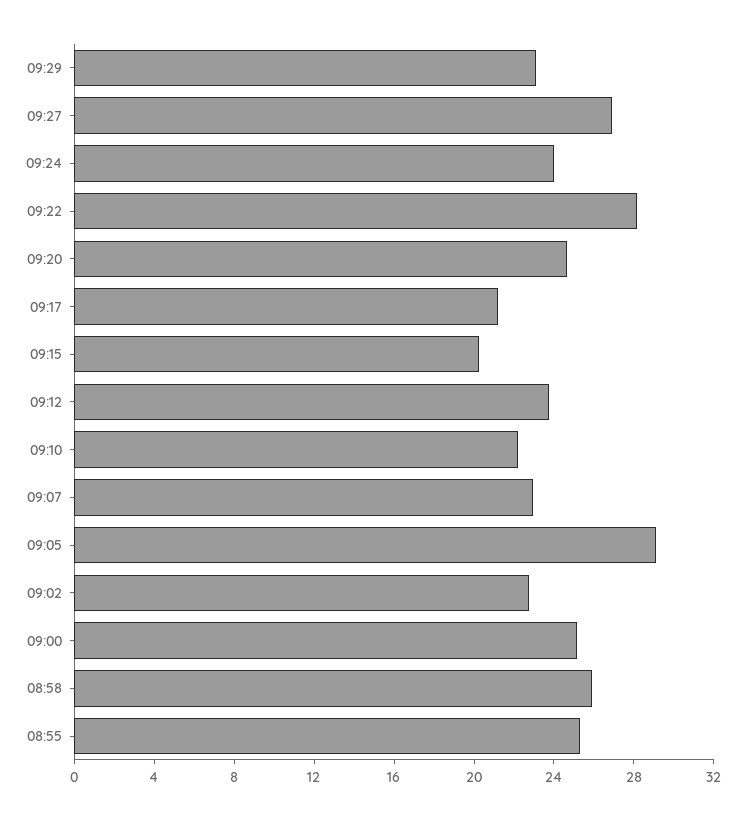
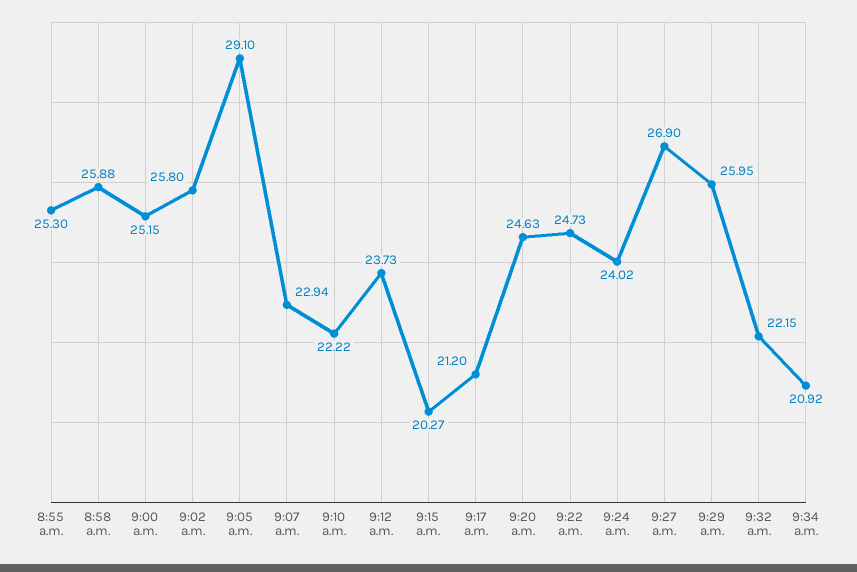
09:29: 23 -> 25.95
09:22: 28 -> 24.73
09:02: 23 -> 25.8
9:32 a.m.: none -> 22.15
9:34 a.m.: none -> 20.92

